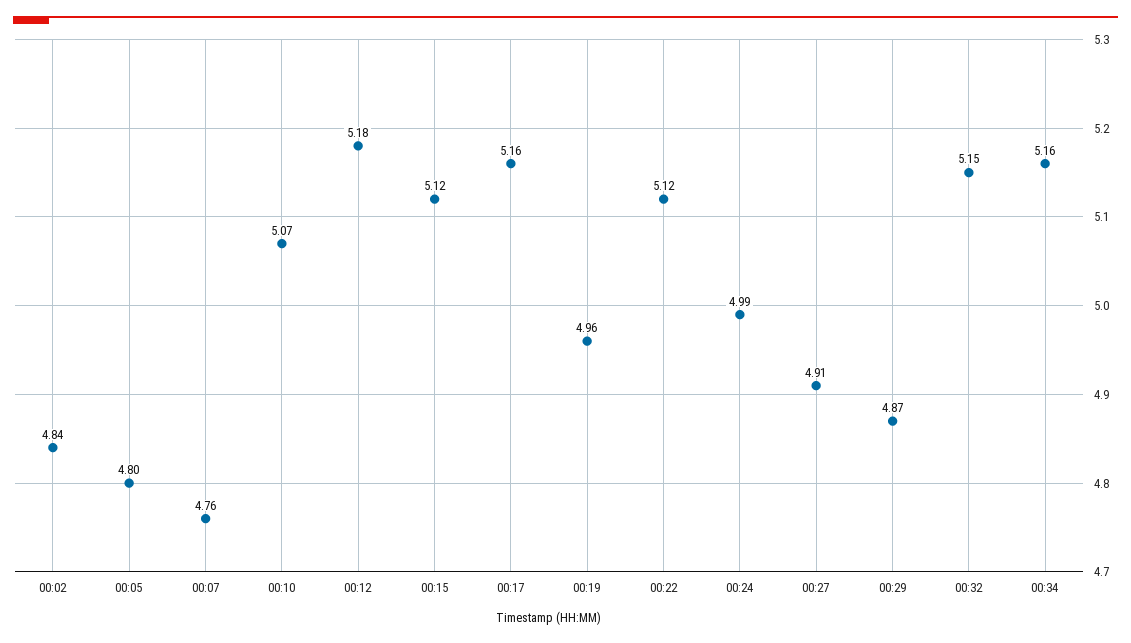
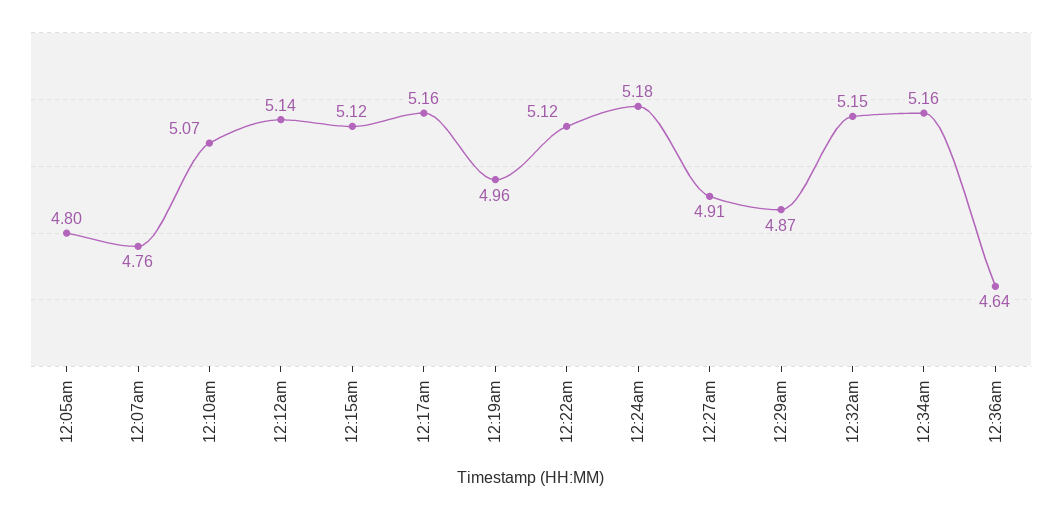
00:02: 4.84 -> none
00:12: 5.18 -> 5.14
00:24: 4.99 -> 5.18
12:36am: none -> 4.64

